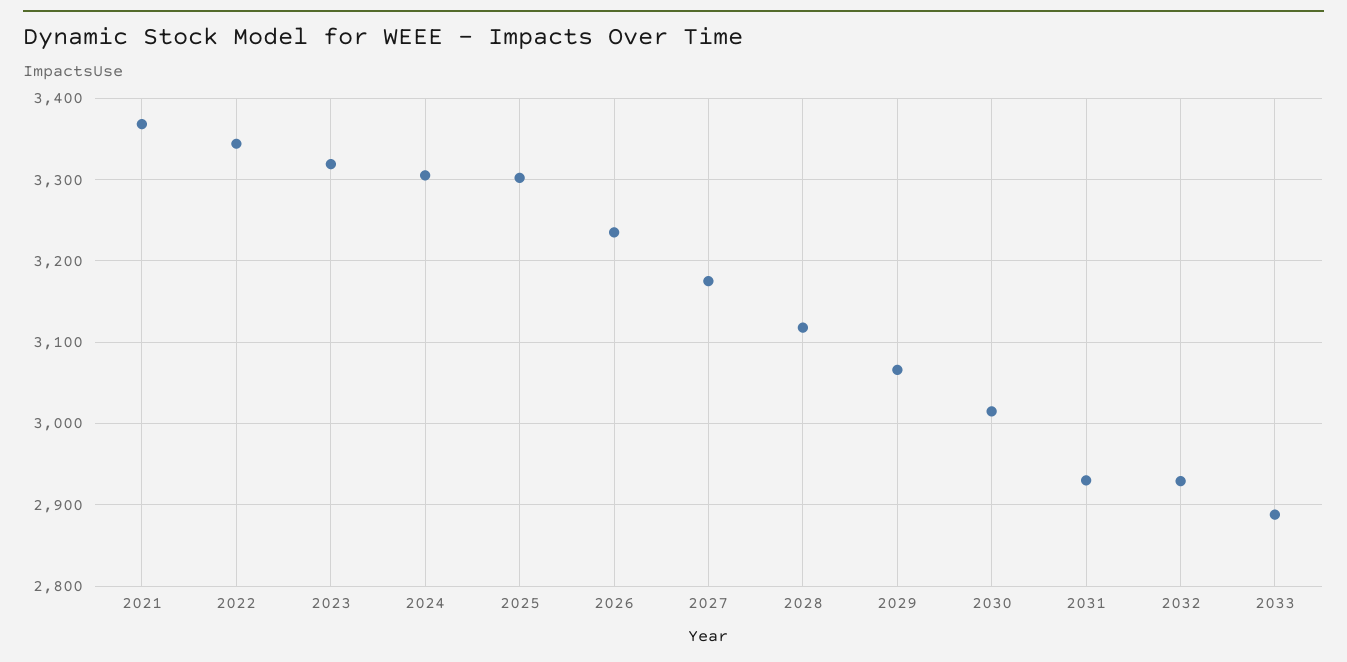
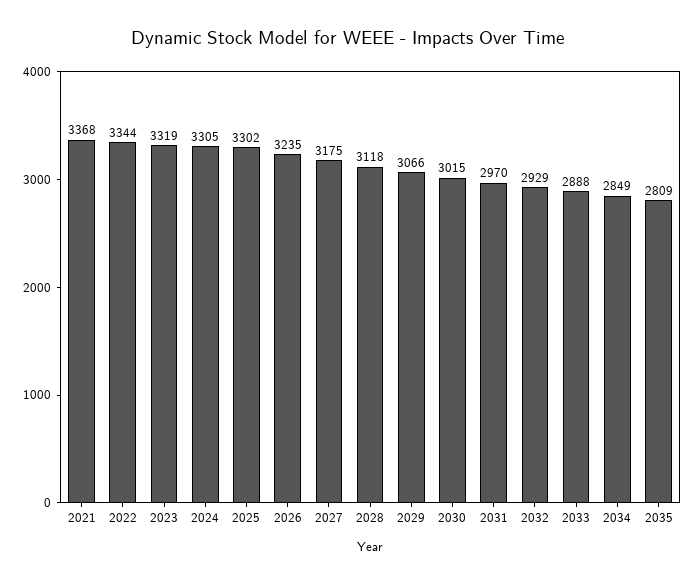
2031: 2930 -> 2970
2034: none -> 2849
2035: none -> 2809

